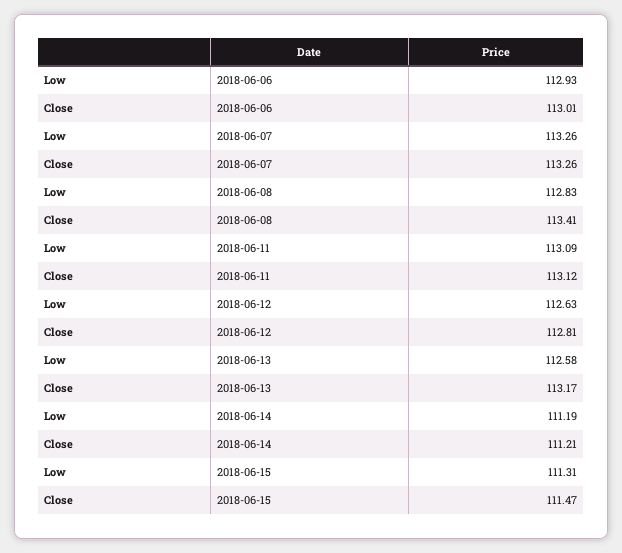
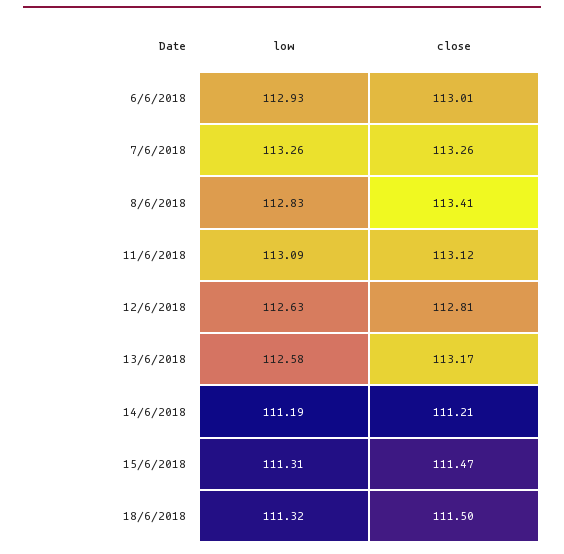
Low, 18/6/2018: none -> 111.32
Close, 18/6/2018: none -> 111.5

